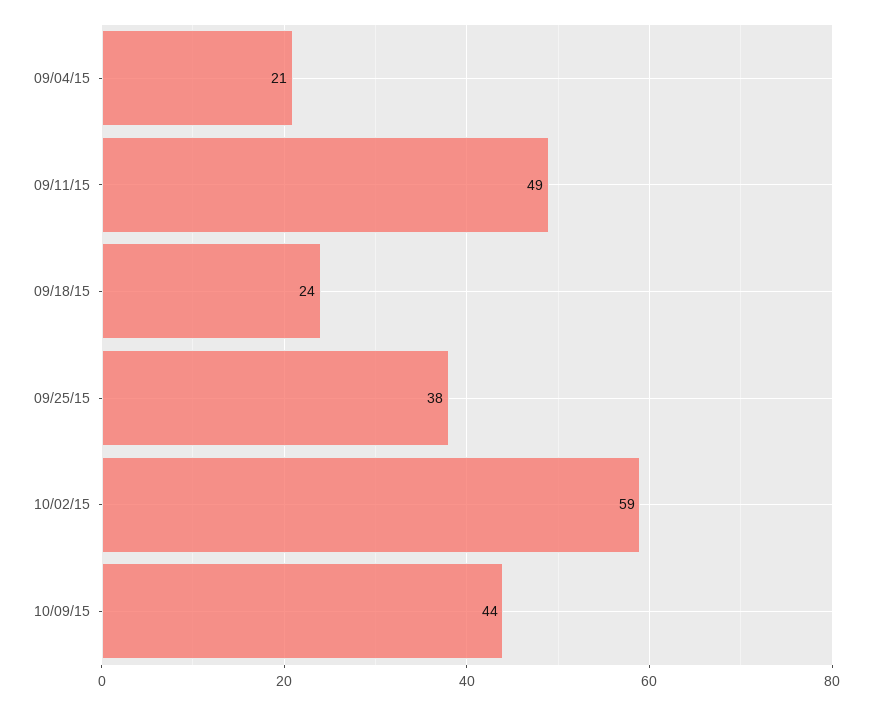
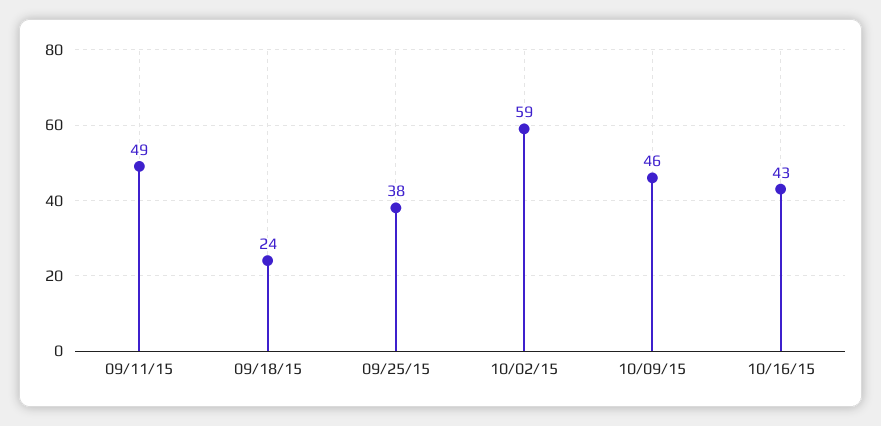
09/04/15: 21 -> none
10/09/15: 44 -> 46
10/16/15: none -> 43

